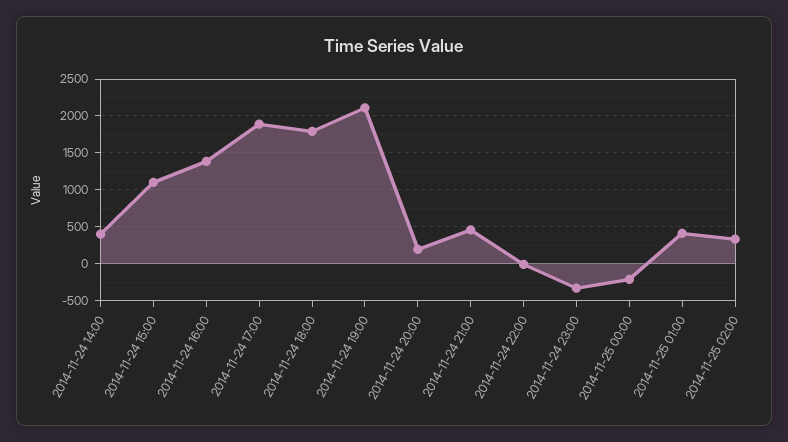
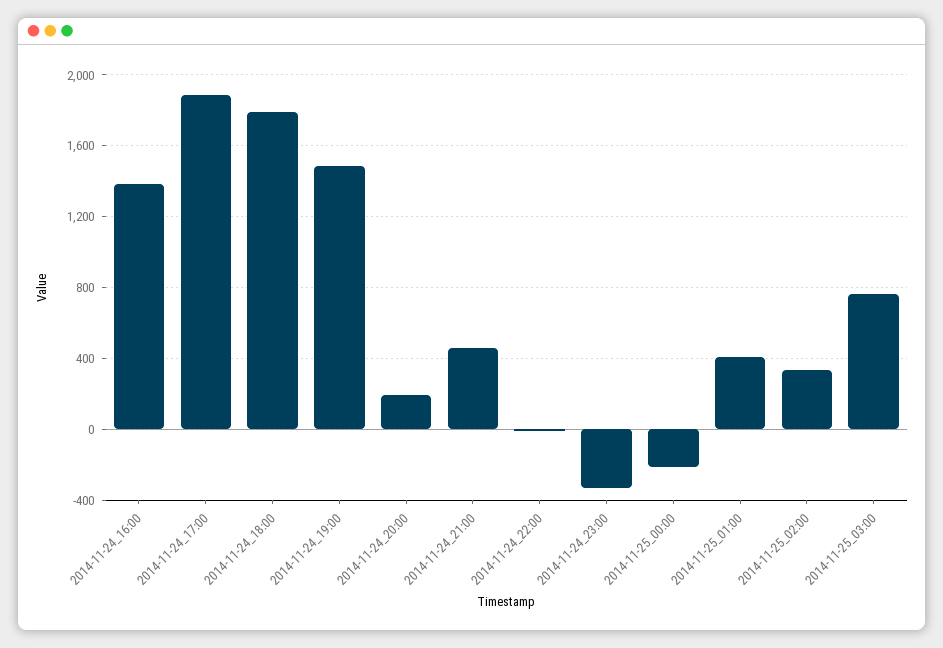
2014-11-24 14:00: 400 -> none
2014-11-24 15:00: 1100 -> none
2014-11-24 19:00: 2100 -> 1500
2014-11-25_03:00: none -> 750

